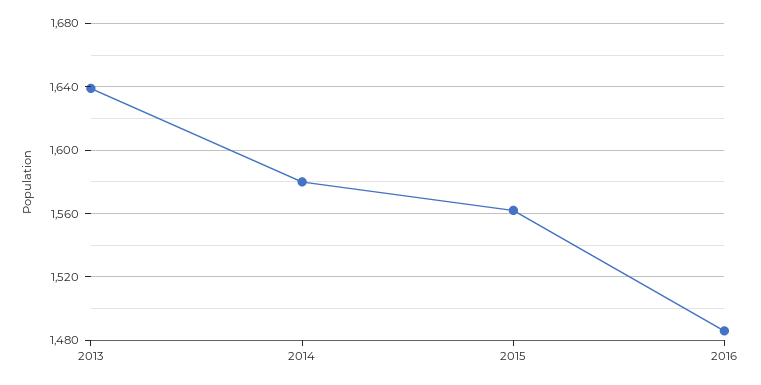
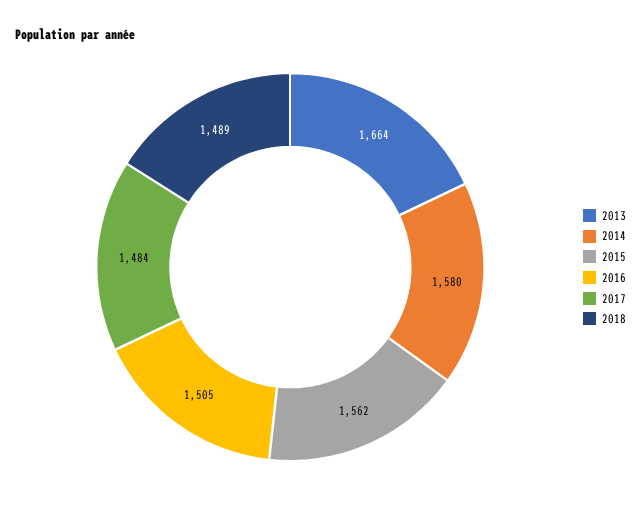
2013: 1640 -> 1664
2016: 1485 -> 1505
2017: none -> 1484
2018: none -> 1489

